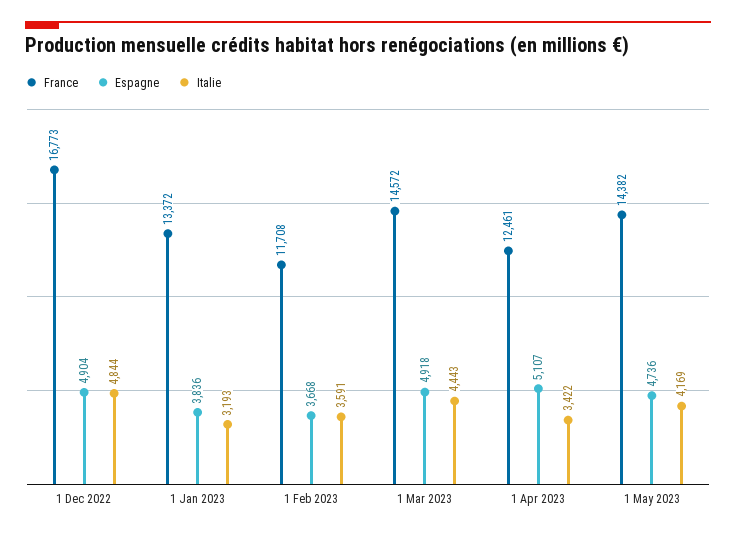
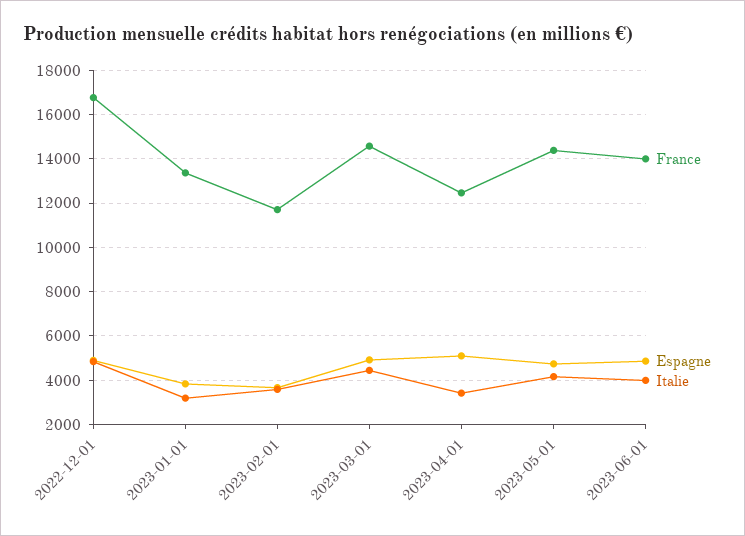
France, 2023-06-01: none -> 14000
Espagne, 2023-06-01: none -> 5000
Italie, 2023-06-01: none -> 4000

